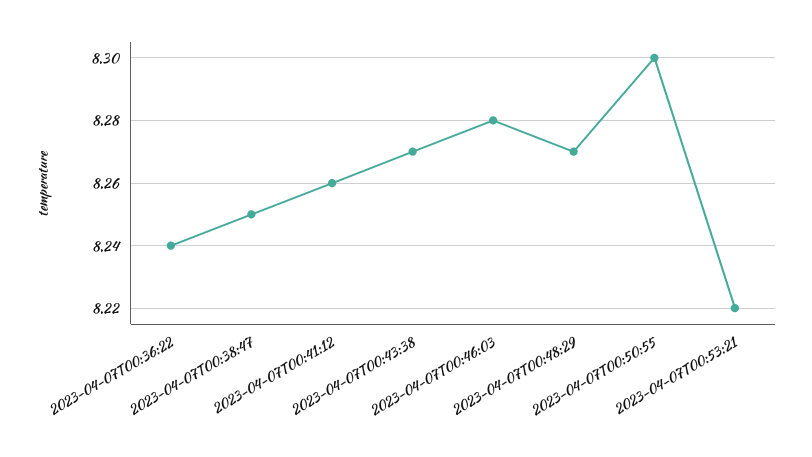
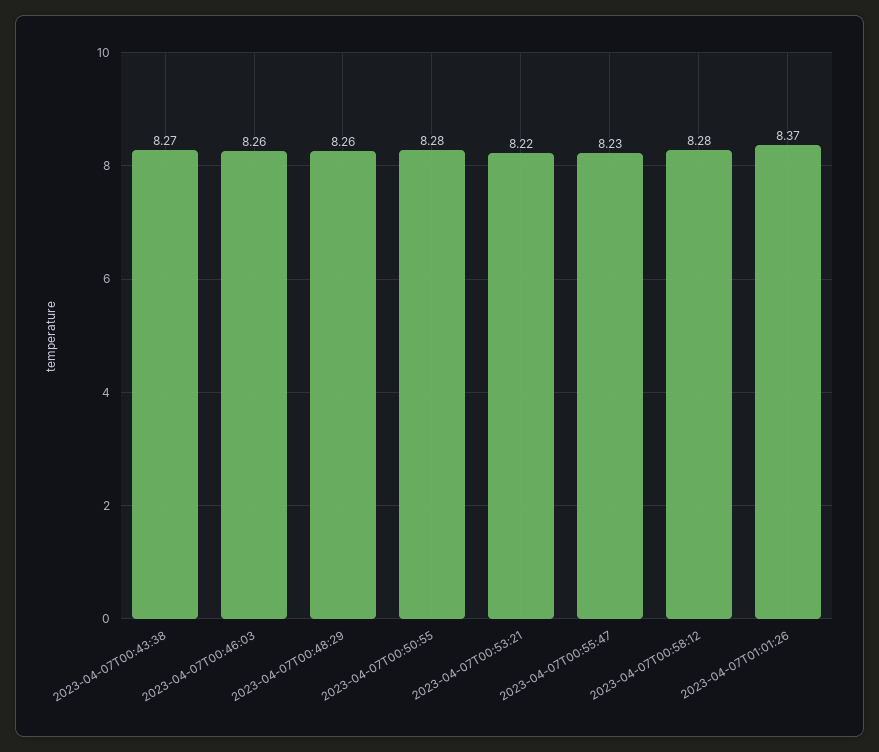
2023-04-07T00:36:22: 8.24 -> none
2023-04-07T00:38:47: 8.25 -> none
2023-04-07T00:41:12: 8.26 -> none
2023-04-07T00:46:03: 8.28 -> 8.26
2023-04-07T00:48:29: 8.27 -> 8.26
2023-04-07T00:50:55: 8.3 -> 8.28
2023-04-07T00:55:47: none -> 8.23
2023-04-07T00:58:12: none -> 8.28
2023-04-07T01:01:26: none -> 8.37

